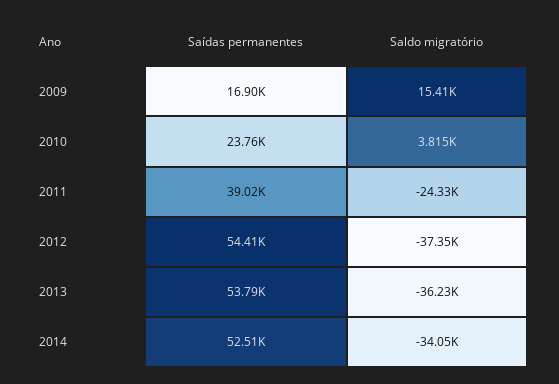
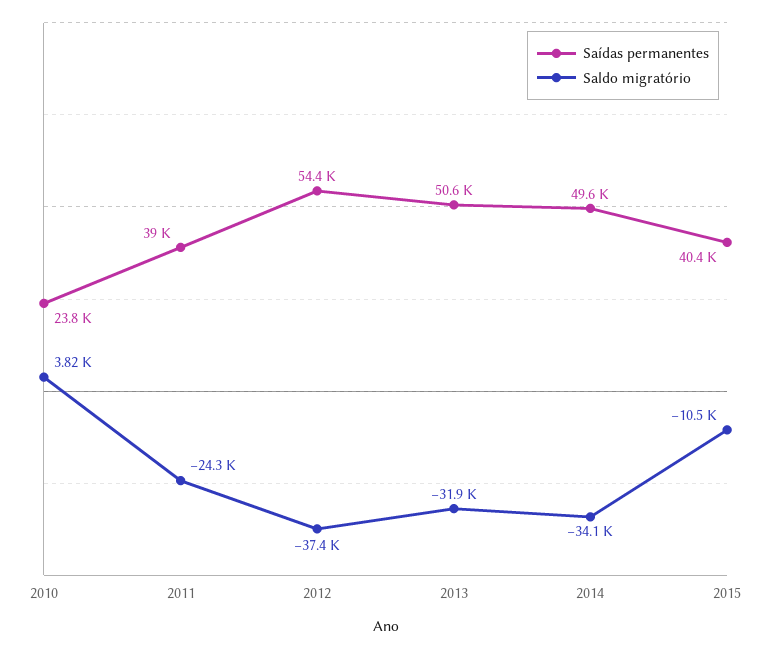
Saídas permanentes, 2009: 16900 -> none
Saldo migratório, 2009: 15410 -> none
Saídas permanentes, 2013: 53790 -> 50600
Saldo migratório, 2013: -36230 -> -31900
Saídas permanentes, 2014: 52510 -> 49600
Saídas permanentes, 2015: none -> 40400
Saldo migratório, 2015: none -> -10500

